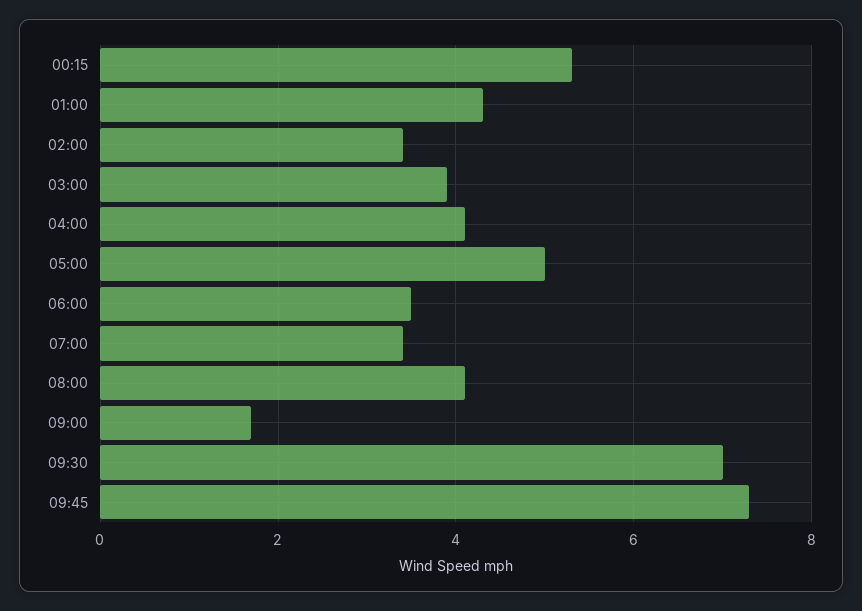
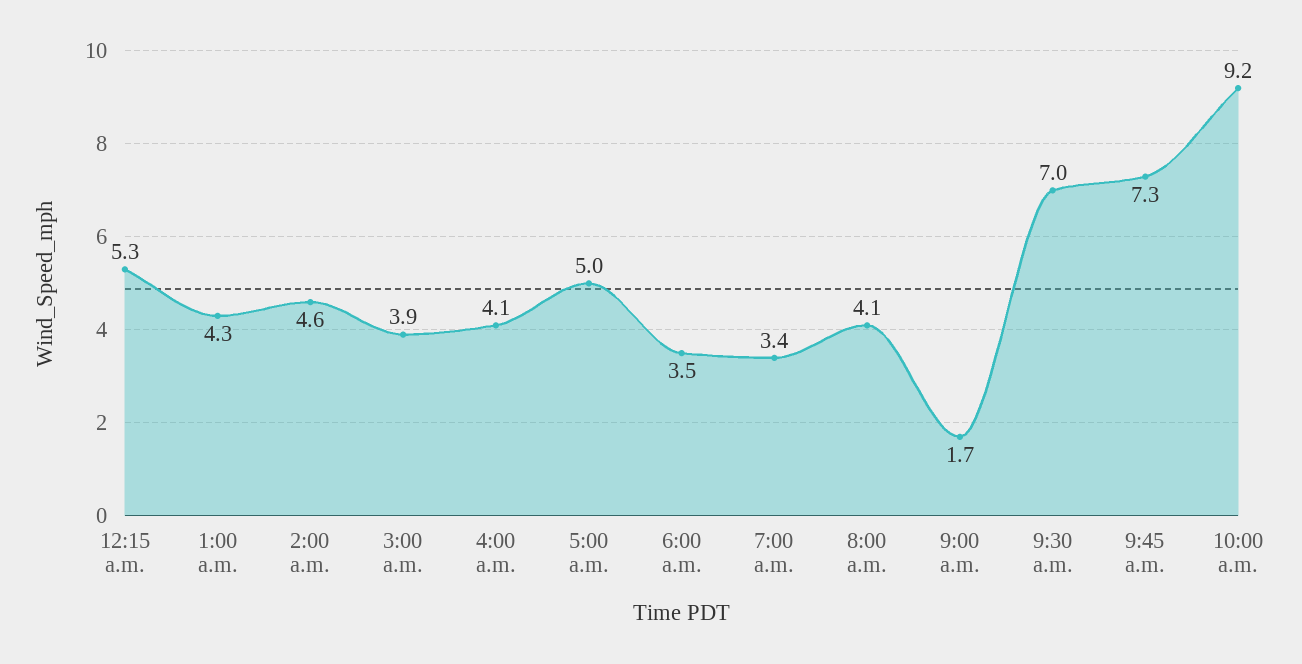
02:00: 3.5 -> 4.6
10:00 a.m.: none -> 9.2

